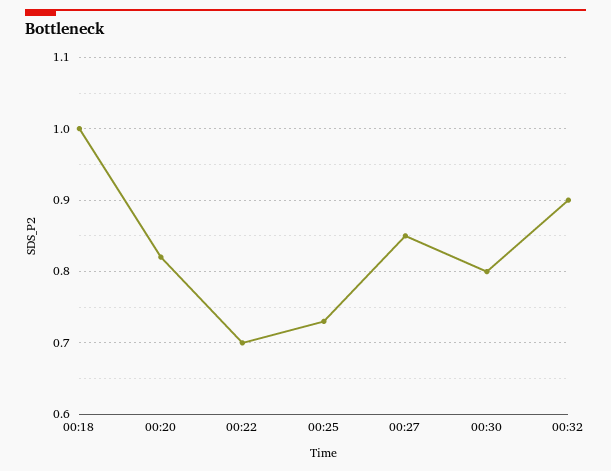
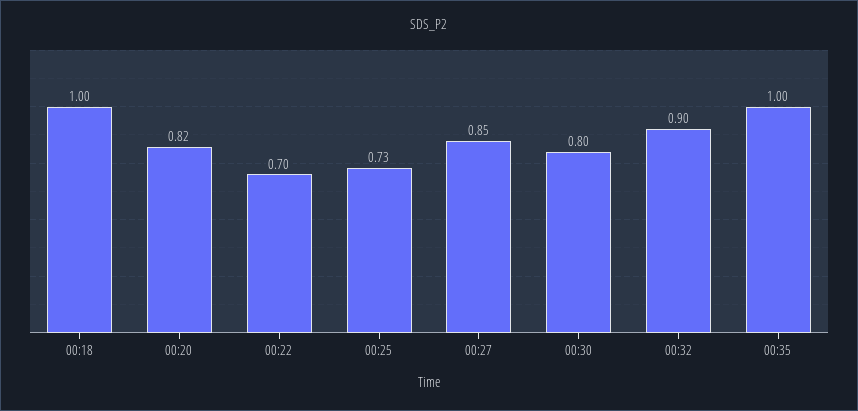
00:35: none -> 1

